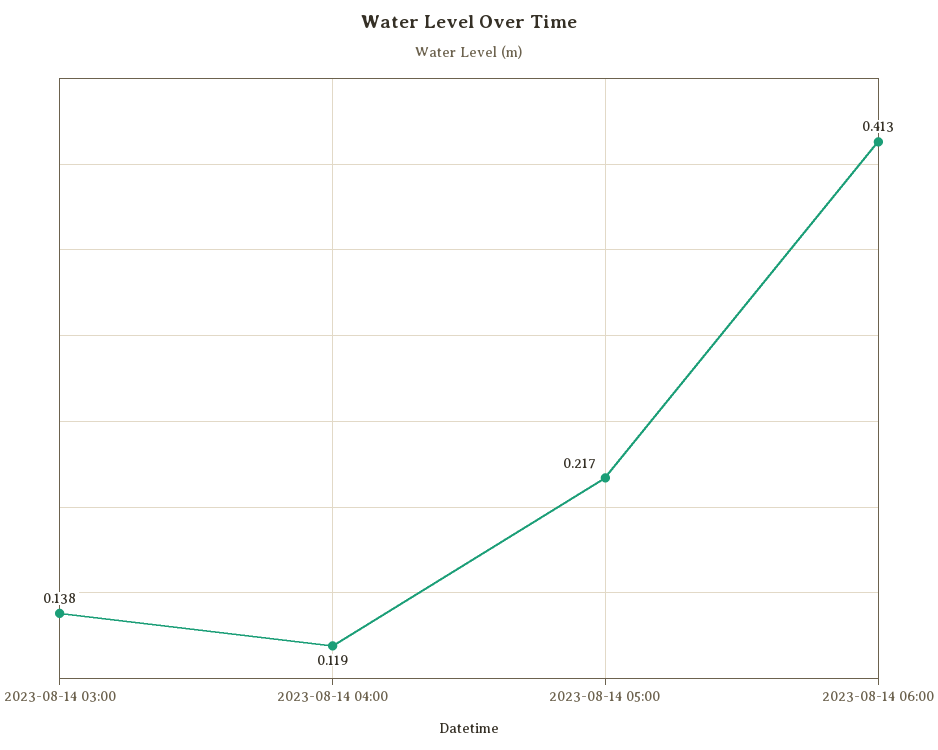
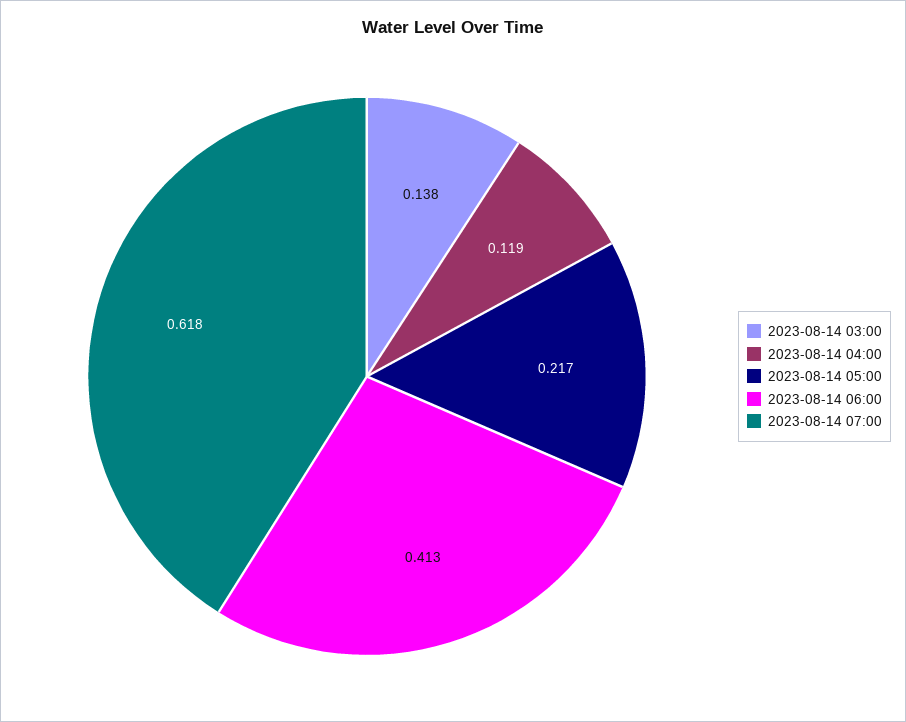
2023-08-14 07:00: none -> 0.618

